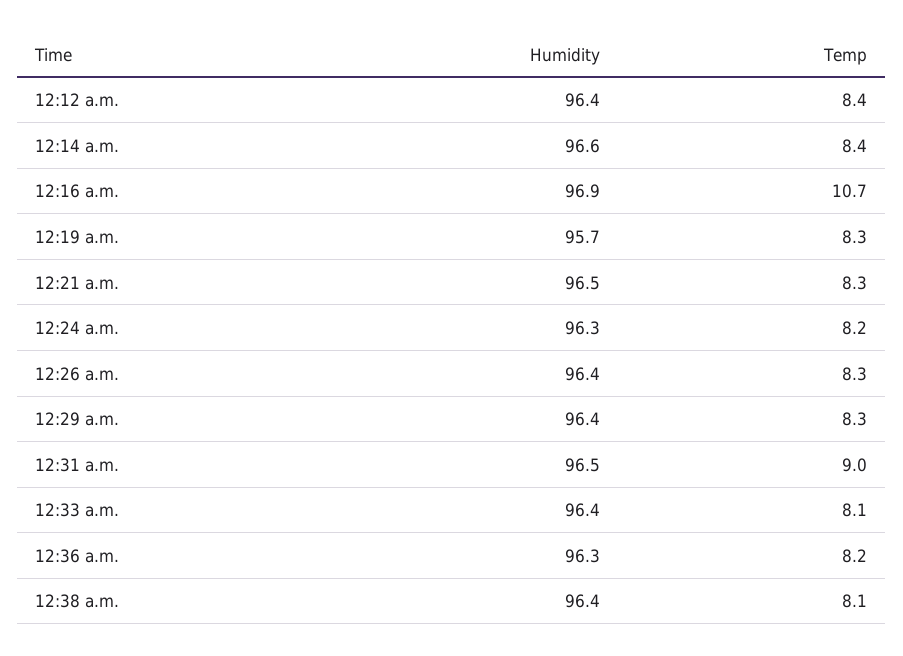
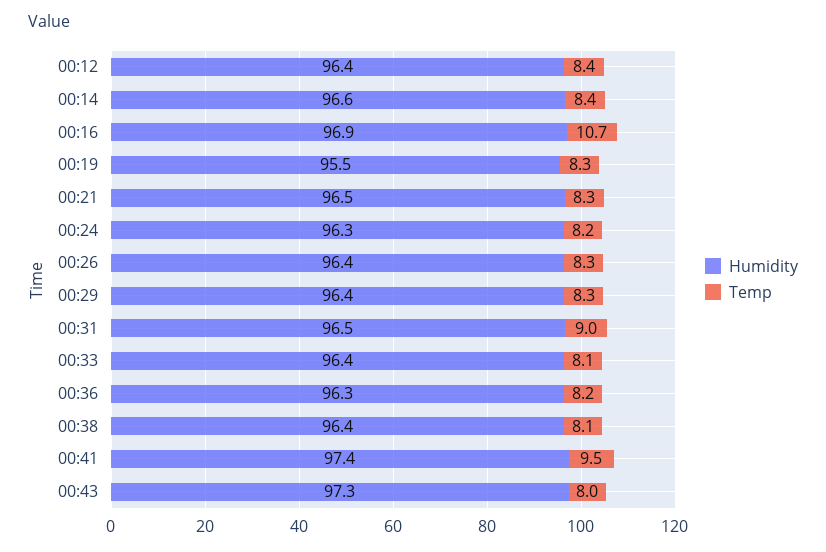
Humidity, 12:19 a.m.: 95.7 -> 95.5
Humidity, 00:41: none -> 97.4
Temp, 00:41: none -> 9.5
Humidity, 00:43: none -> 97.3
Temp, 00:43: none -> 8

